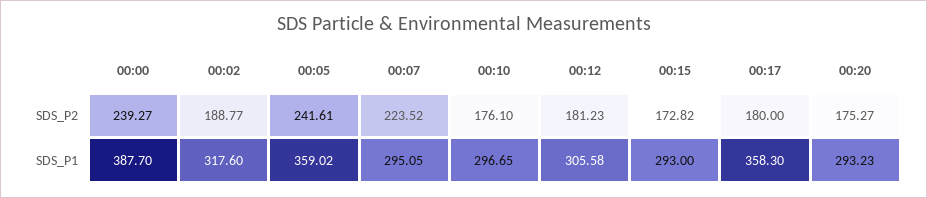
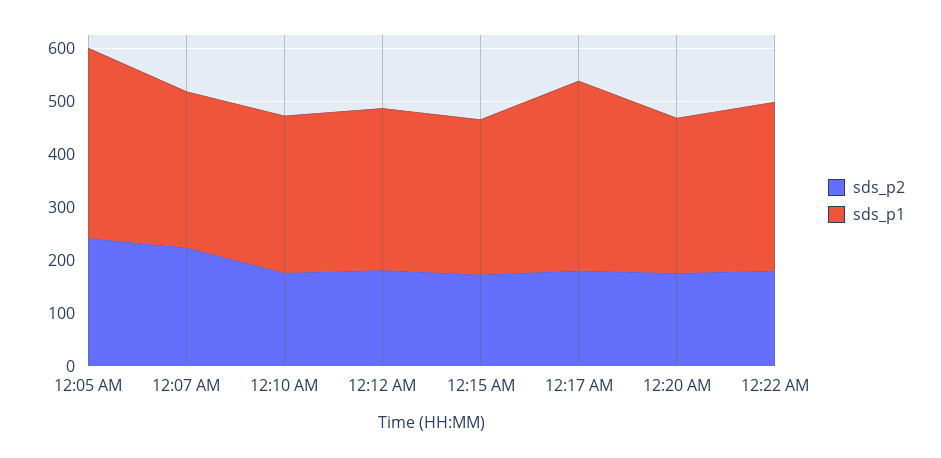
SDS_P2, 00:00: 239.27 -> none
SDS_P2, 00:02: 188.77 -> none
SDS_P1, 00:00: 387.7 -> none
SDS_P1, 00:02: 317.6 -> none
SDS_P2, 12:22 AM: none -> 180
SDS_P1, 12:22 AM: none -> 320

